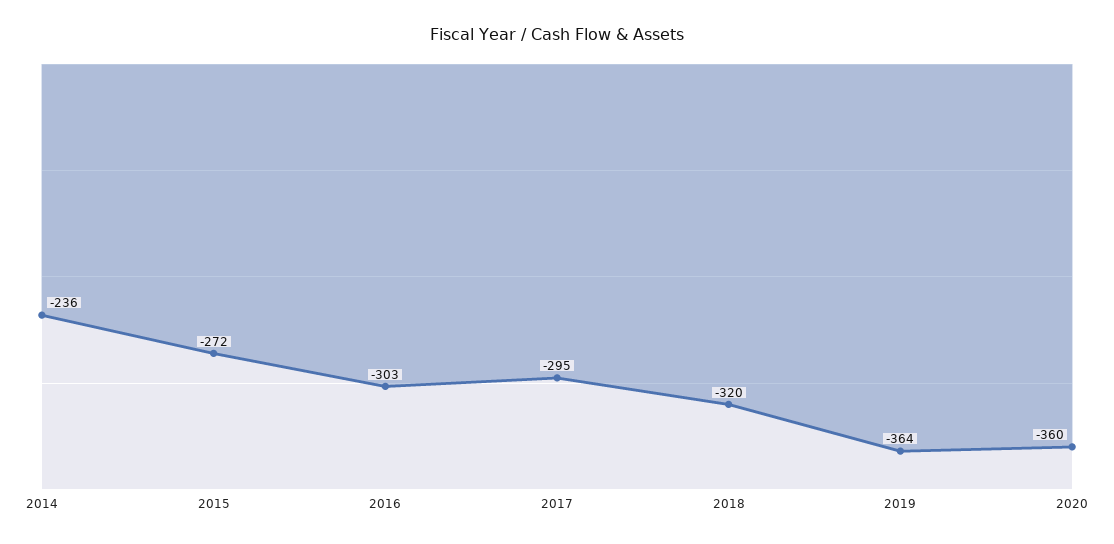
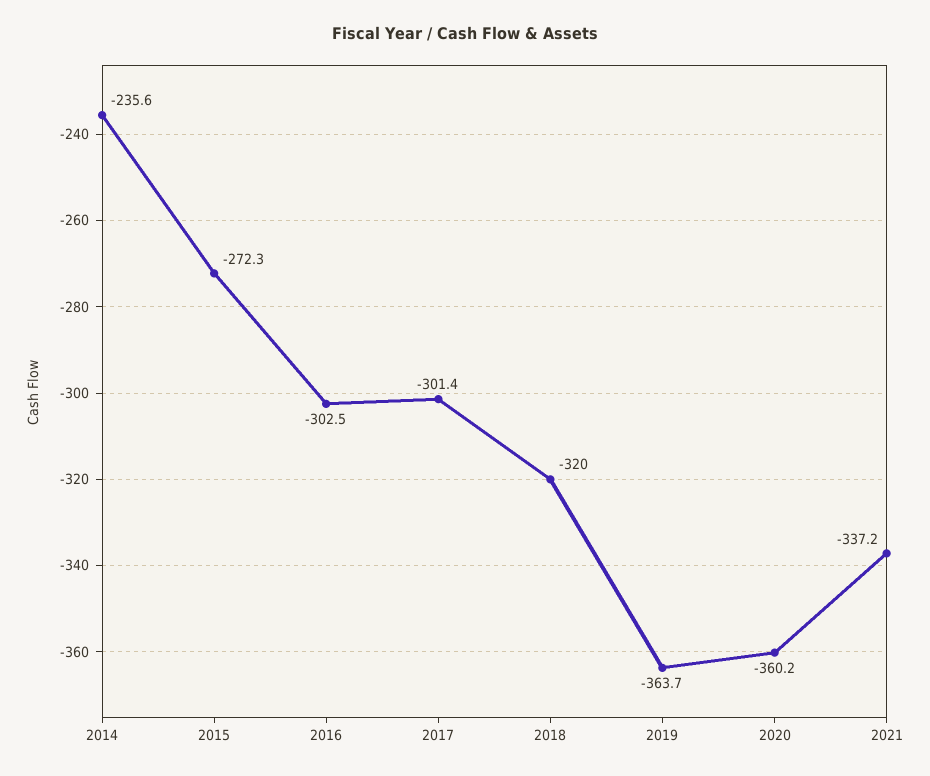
2017: -295 -> -301.4
2021: none -> -337.2

